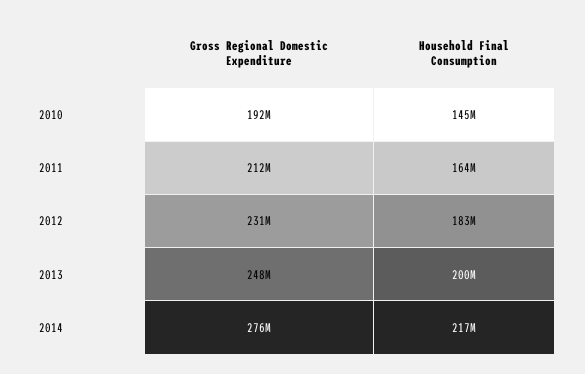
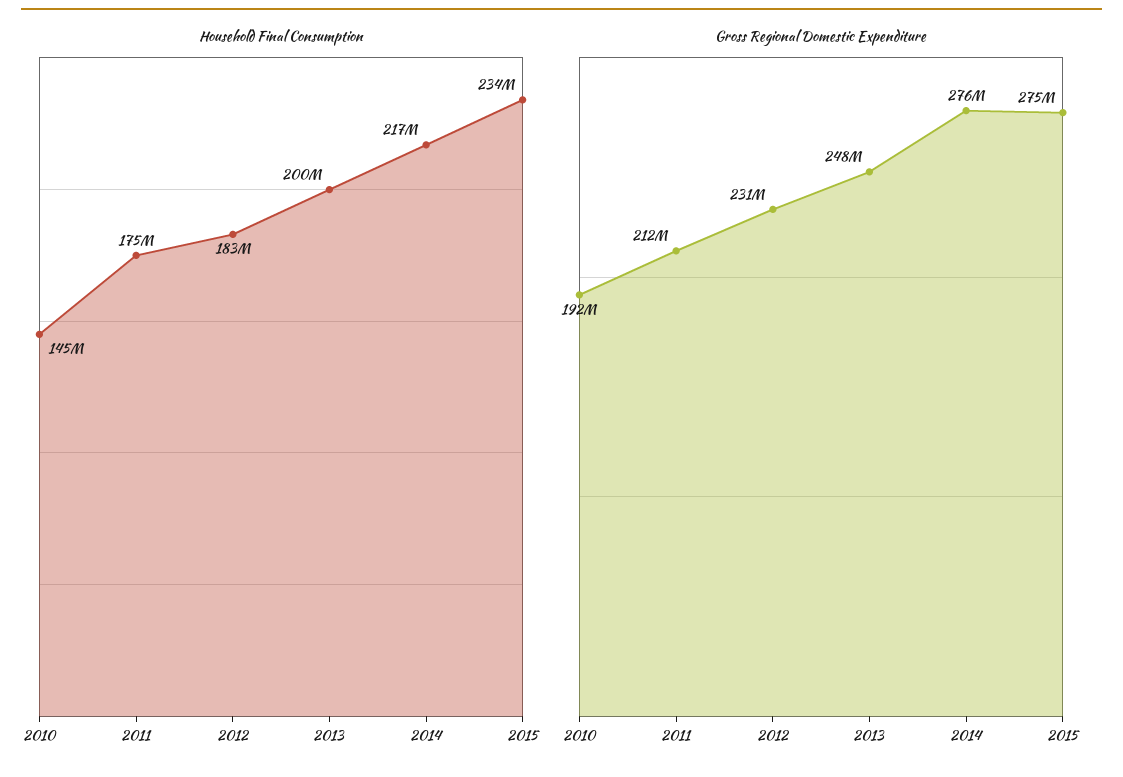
Household Final Consumption, 2011: 164000000 -> 175000000
Household Final Consumption, 2015: none -> 234000000
Gross Regional Domestic Expenditure, 2015: none -> 275000000

